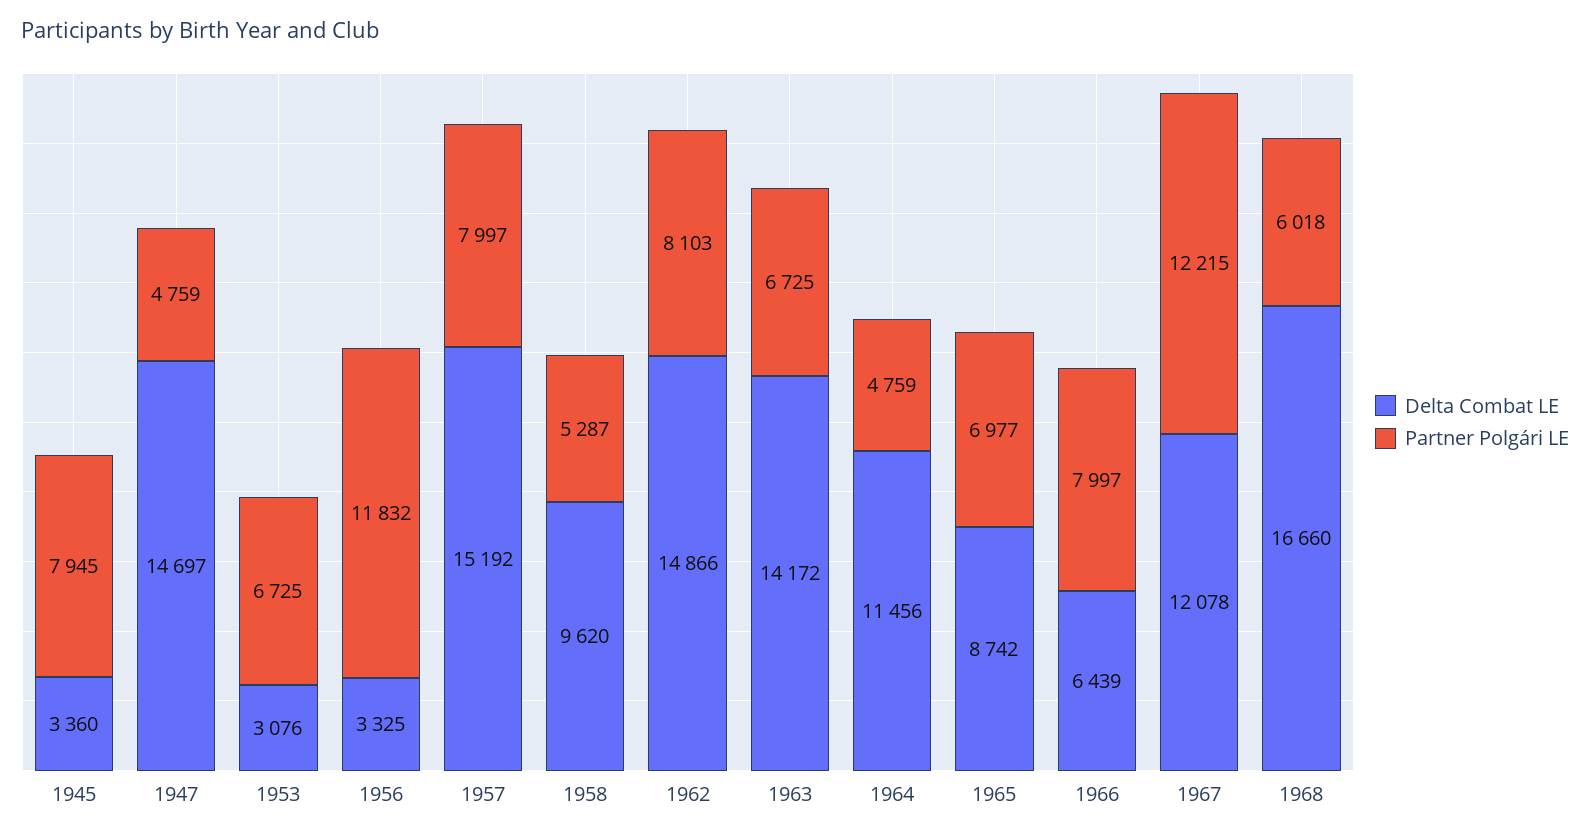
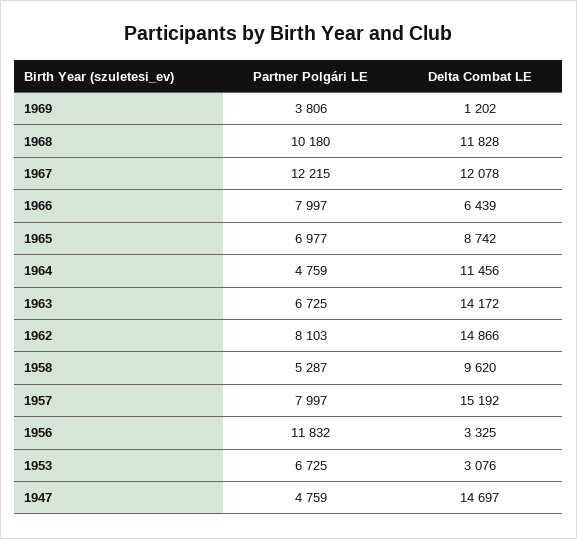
Delta Combat LE, 1945: 3360 -> none
Partner Polgári LE, 1945: 7945 -> none
Delta Combat LE, 1968: 16660 -> 11828
Partner Polgári LE, 1968: 6018 -> 10180
Partner Polgári LE, 1969: none -> 3806
Delta Combat LE, 1969: none -> 1202

